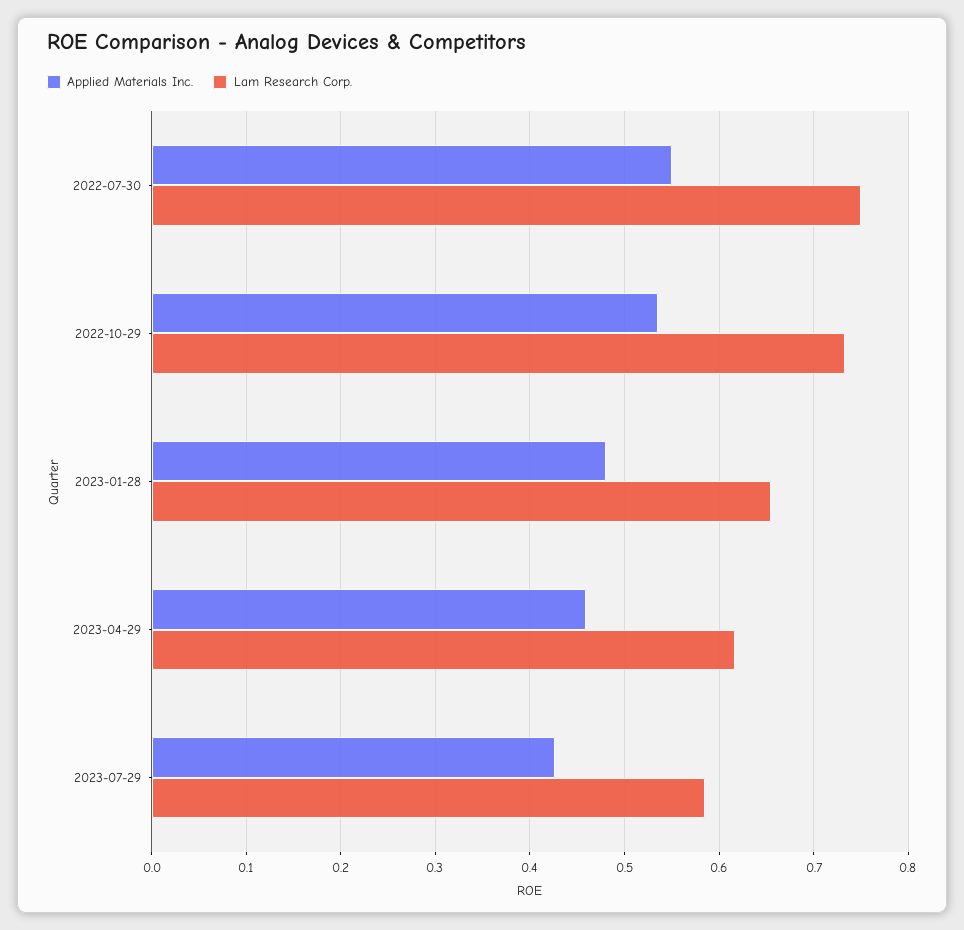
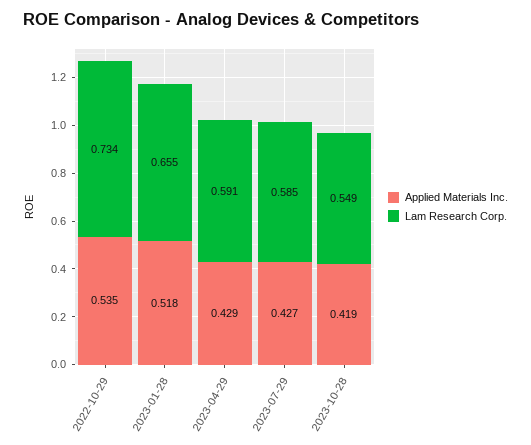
Applied Materials Inc., 2022-07-30: 0.55 -> none
Lam Research Corp., 2022-07-30: 0.75 -> none
Applied Materials Inc., 2023-01-28: 0.48 -> 0.518
Applied Materials Inc., 2023-04-29: 0.46 -> 0.429
Lam Research Corp., 2023-04-29: 0.62 -> 0.591
Applied Materials Inc., 2023-10-28: none -> 0.419
Lam Research Corp., 2023-10-28: none -> 0.549

